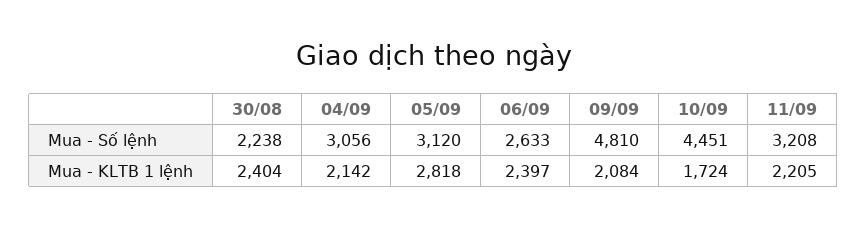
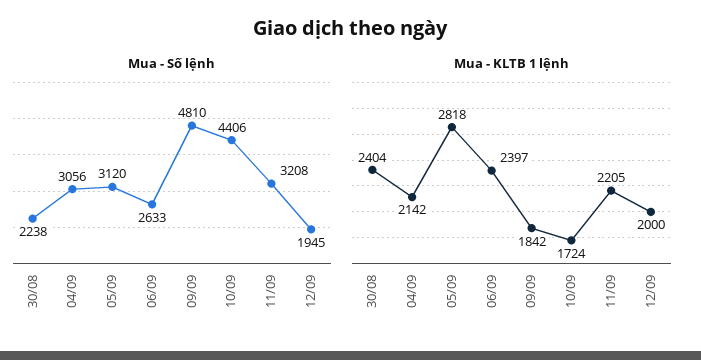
Mua - Số lệnh, 10/09: 4451 -> 4406
Mua - KLTB 1 lệnh, 09/09: 2084 -> 1842
Mua - Số lệnh, 12/09: none -> 1945
Mua - KLTB 1 lệnh, 12/09: none -> 2000

